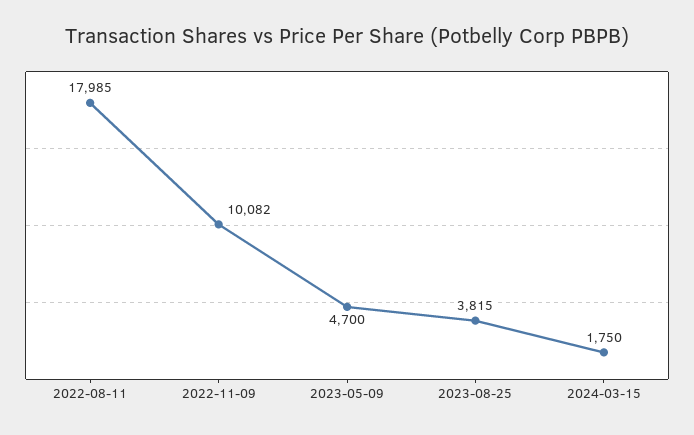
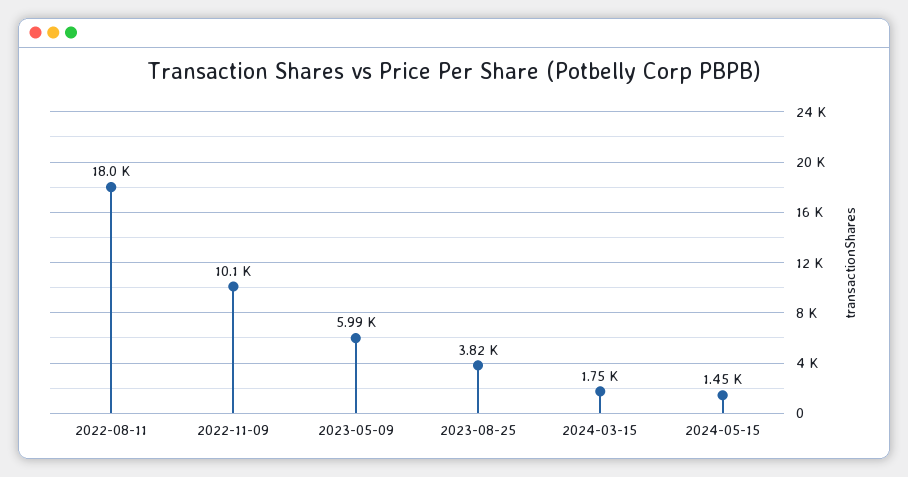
2023-05-09: 4700 -> 5990
2024-05-15: none -> 1450

